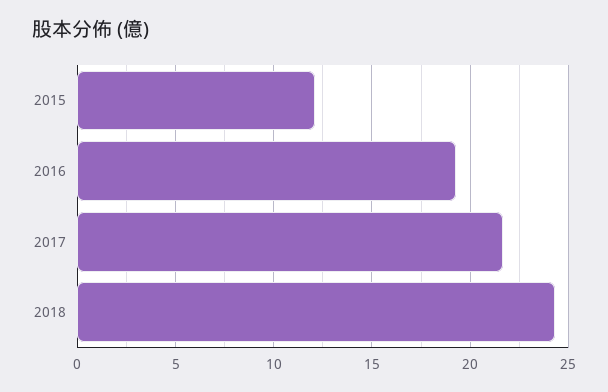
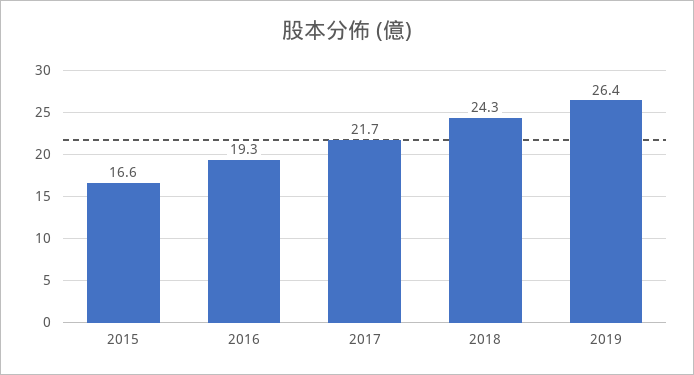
2015: 12 -> 16.6
2019: none -> 26.4

